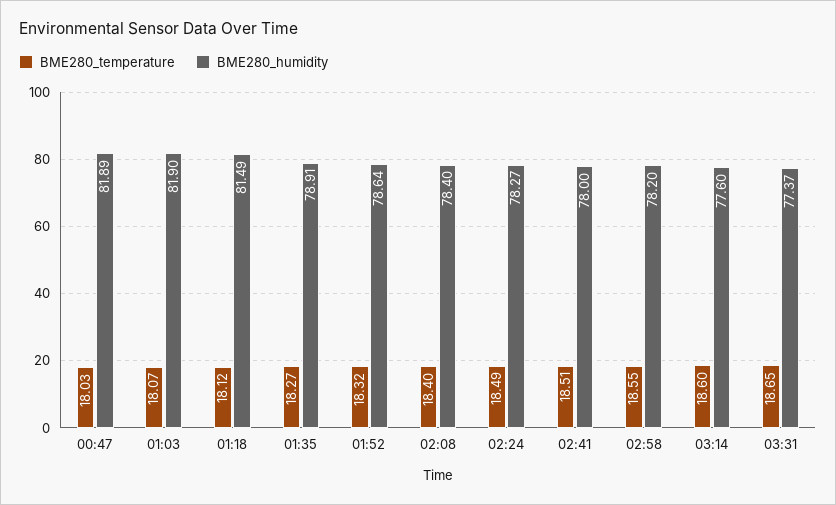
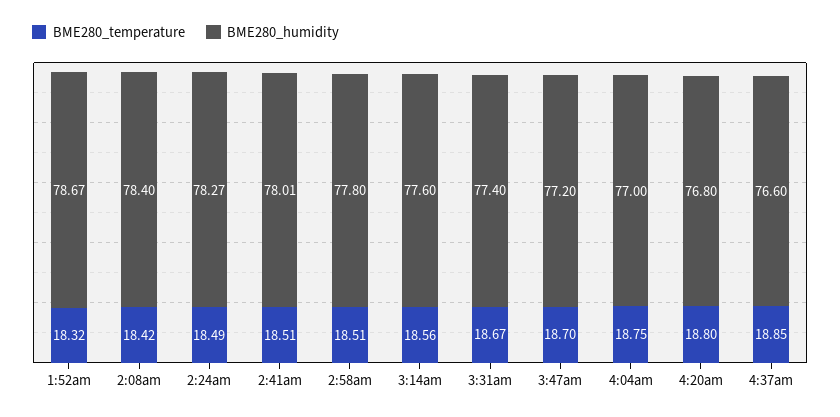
BME280_temperature, 00:47: 18.03 -> none
BME280_humidity, 00:47: 81.89 -> none
BME280_temperature, 01:03: 18.07 -> none
BME280_humidity, 01:03: 81.9 -> none
BME280_temperature, 01:18: 18.12 -> none
BME280_humidity, 01:18: 81.49 -> none
BME280_temperature, 01:35: 18.27 -> none
BME280_humidity, 01:35: 78.91 -> none
BME280_humidity, 01:52: 78.64 -> 78.67
BME280_temperature, 02:08: 18.4 -> 18.42
BME280_humidity, 02:41: 78 -> 78.01
BME280_temperature, 02:58: 18.55 -> 18.51
BME280_humidity, 02:58: 78.2 -> 77.8
BME280_temperature, 03:14: 18.6 -> 18.56
BME280_temperature, 03:31: 18.65 -> 18.67
BME280_humidity, 03:31: 77.37 -> 77.4
BME280_temperature, 3:47am: none -> 18.7
BME280_humidity, 3:47am: none -> 77.2
BME280_temperature, 4:04am: none -> 18.75
BME280_humidity, 4:04am: none -> 77
BME280_temperature, 4:20am: none -> 18.8
BME280_humidity, 4:20am: none -> 76.8
BME280_temperature, 4:37am: none -> 18.85
BME280_humidity, 4:37am: none -> 76.6

